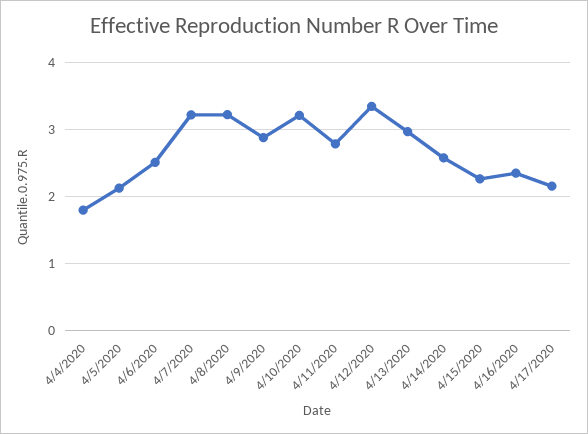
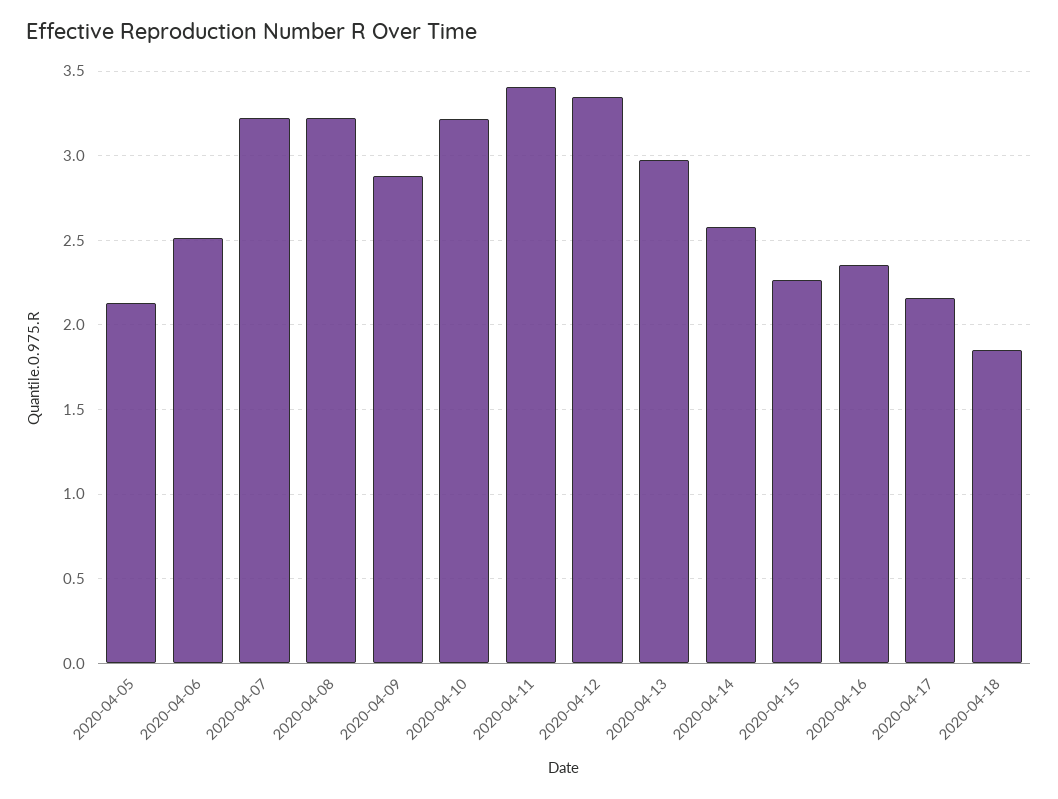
4/4/2020: 1.8 -> none
4/11/2020: 2.8 -> 3.4
2020-04-18: none -> 1.85

